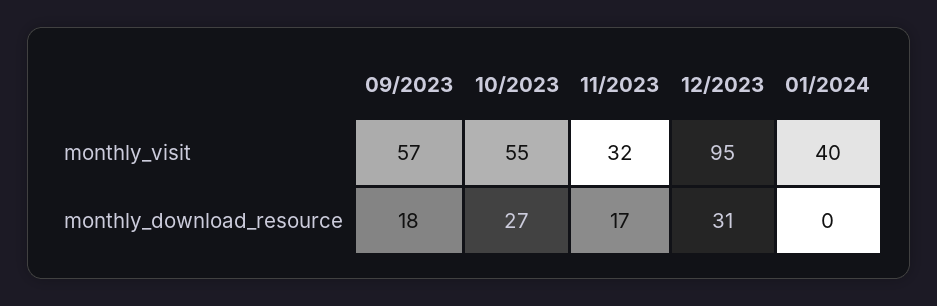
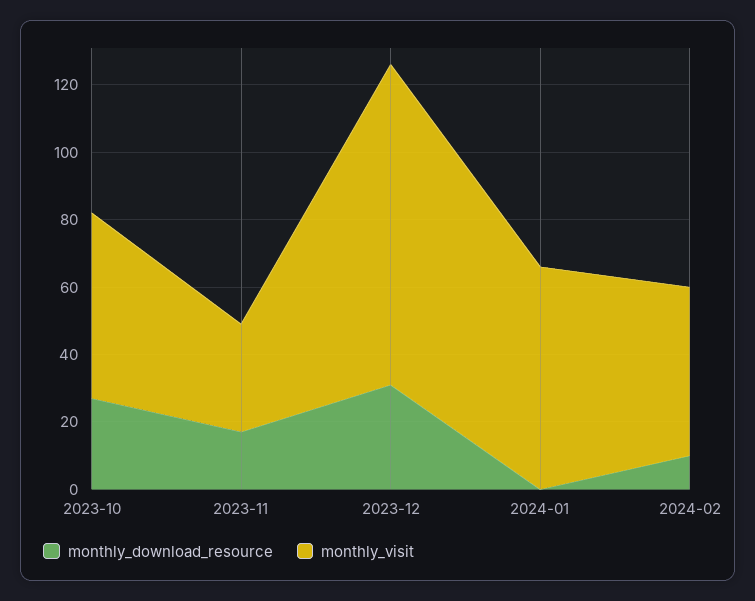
monthly_visit, 09/2023: 57 -> none
monthly_visit, 01/2024: 40 -> 65
monthly_download_resource, 09/2023: 18 -> none
monthly_download_resource, 2024-02: none -> 10
monthly_visit, 2024-02: none -> 50

